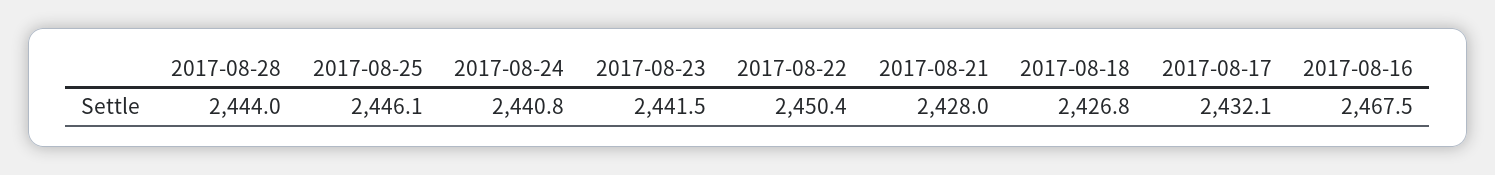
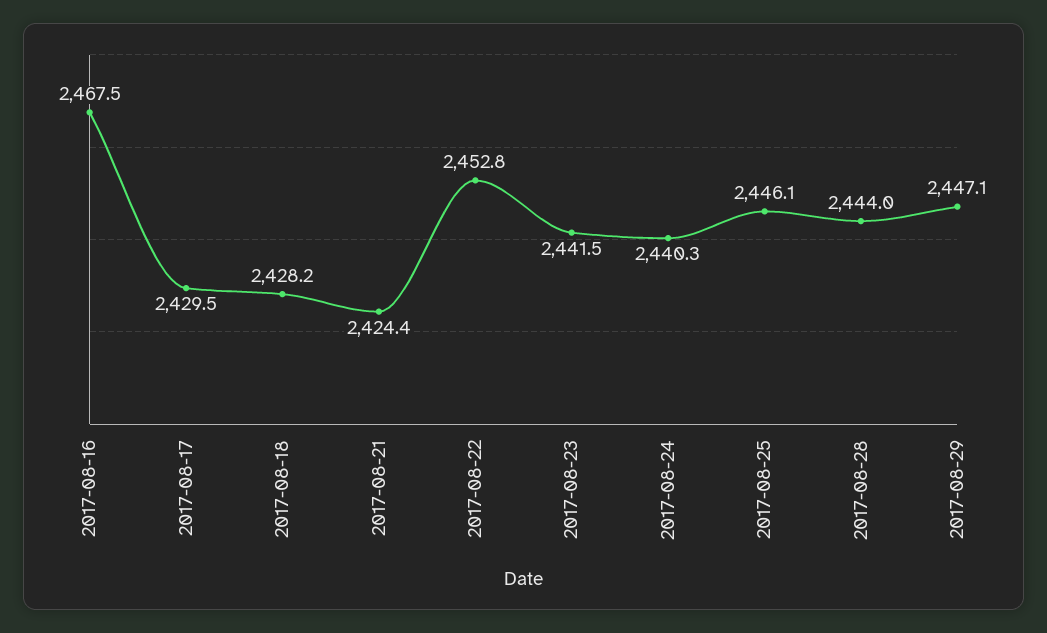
2017-08-24: 2440.8 -> 2440.3
2017-08-22: 2450.4 -> 2452.8
2017-08-21: 2428 -> 2424.4
2017-08-18: 2426.8 -> 2428.2
2017-08-17: 2432.1 -> 2429.5
2017-08-29: none -> 2447.1

